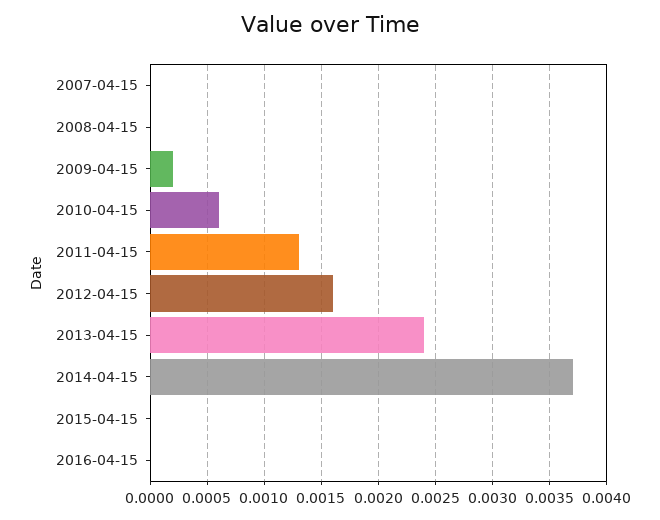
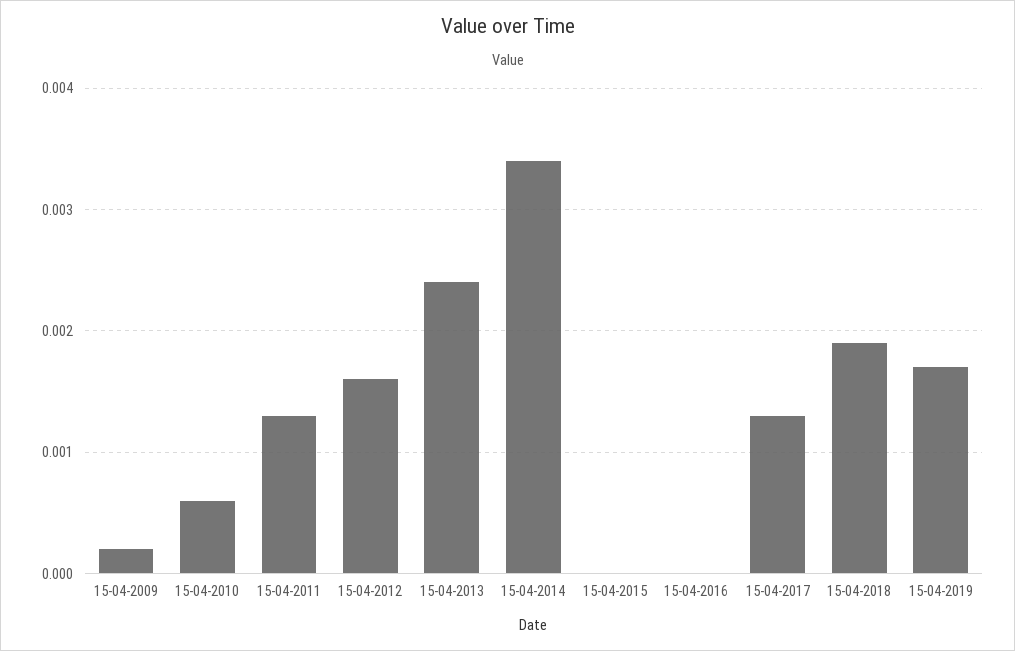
2007-04-15: 0 -> none
2008-04-15: 0 -> none
2014-04-15: 0.0037 -> 0.0034
15-04-2017: none -> 0.0013
15-04-2018: none -> 0.0019
15-04-2019: none -> 0.0017

